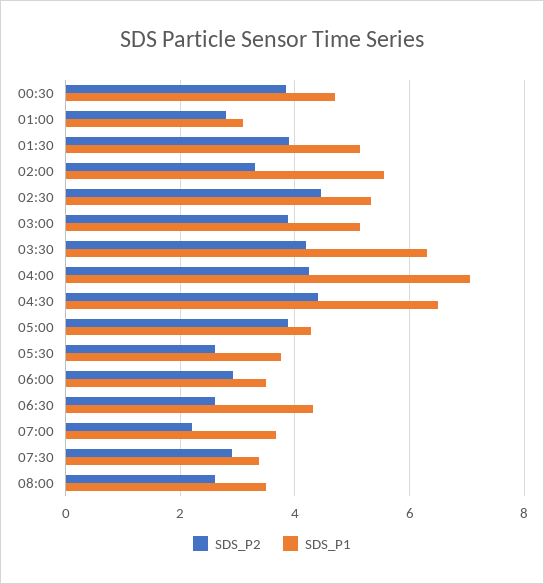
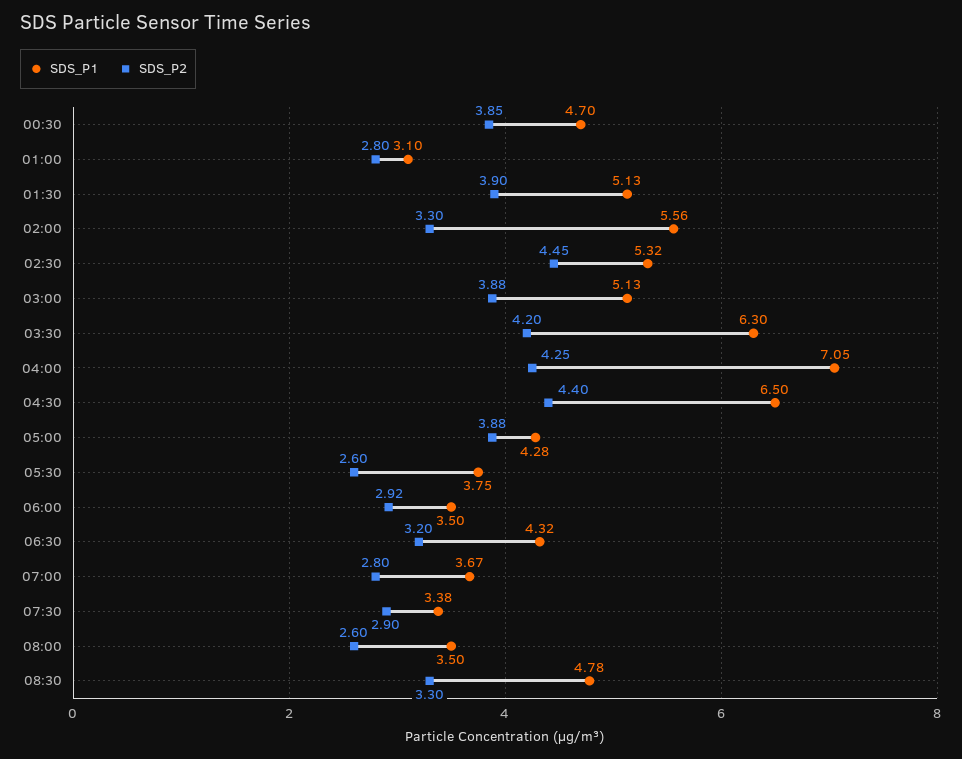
SDS_P2, 06:30: 2.6 -> 3.2
SDS_P2, 07:00: 2.2 -> 2.8
SDS_P1, 08:30: none -> 4.78
SDS_P2, 08:30: none -> 3.3

